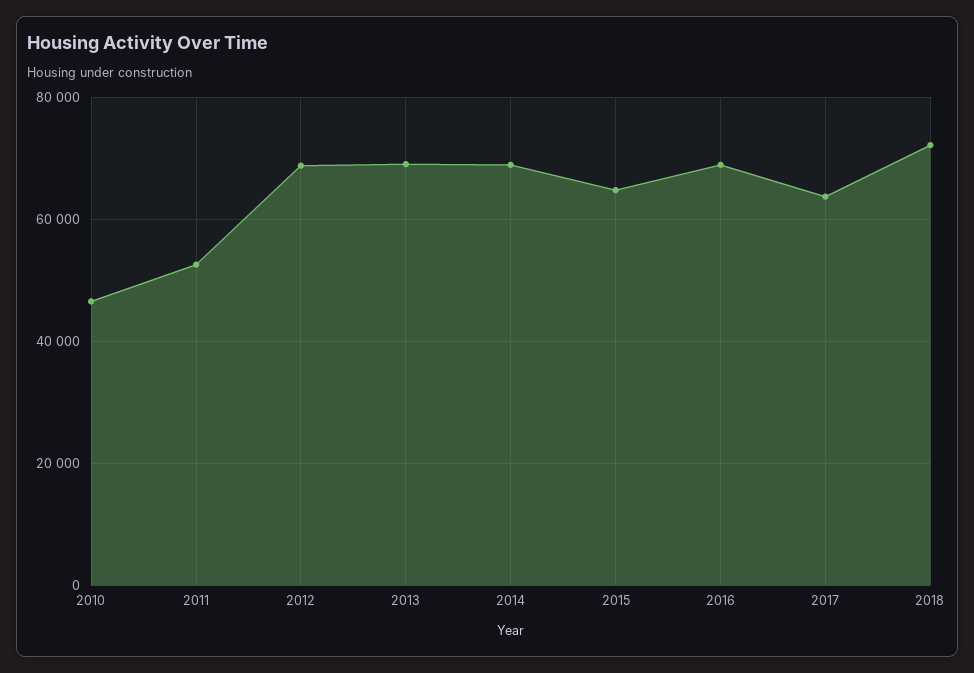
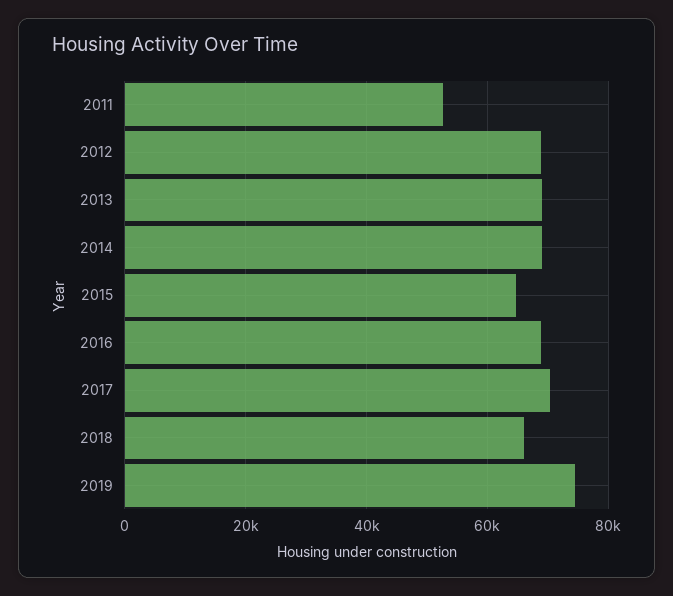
2010: 46000 -> none
2017: 64000 -> 70000
2018: 72000 -> 66000
2019: none -> 74000

